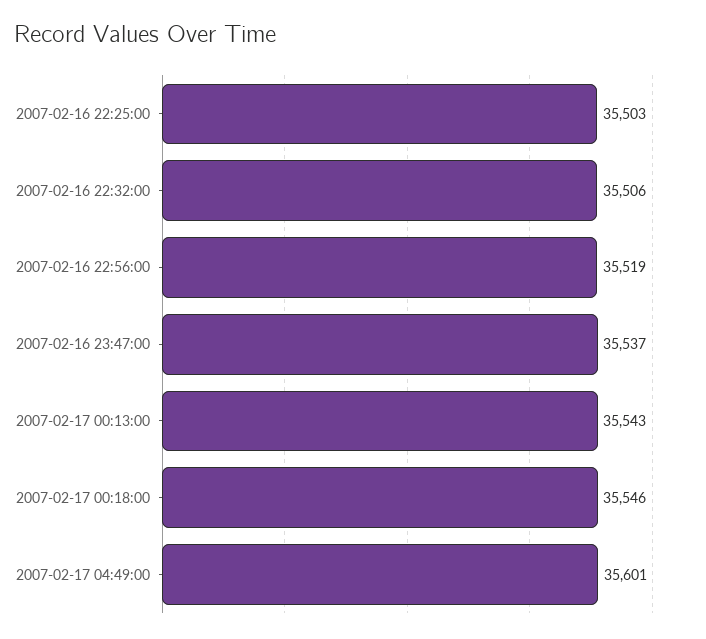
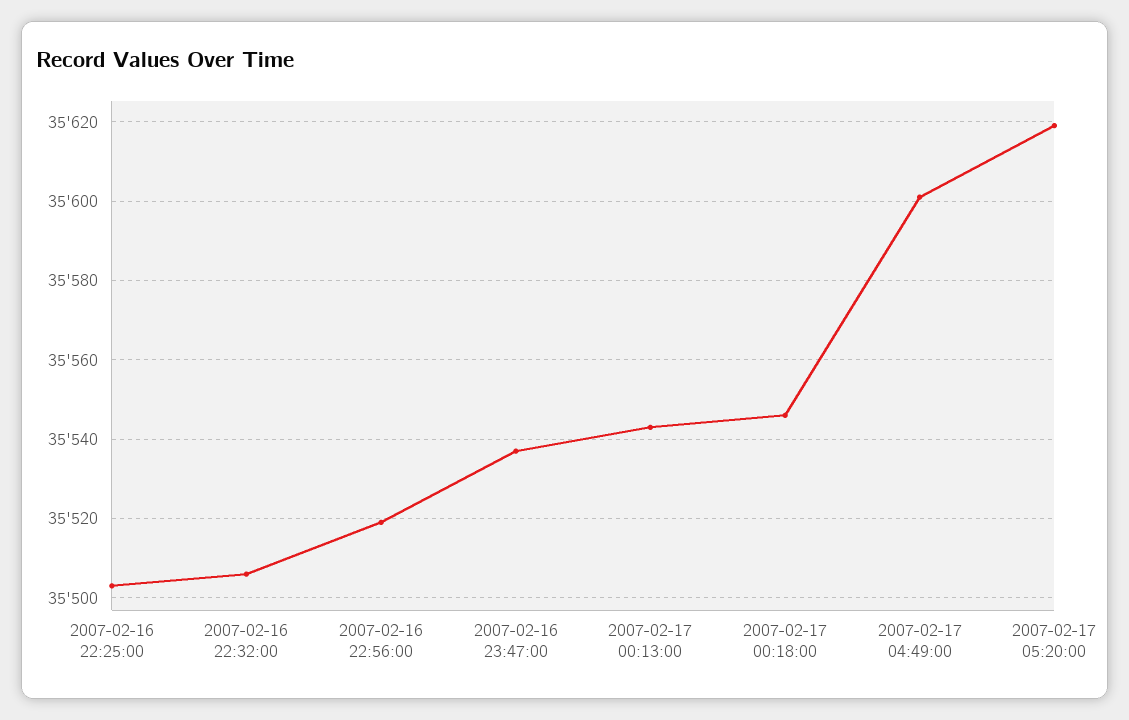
2007-02-17 05:20:00: none -> 35620

